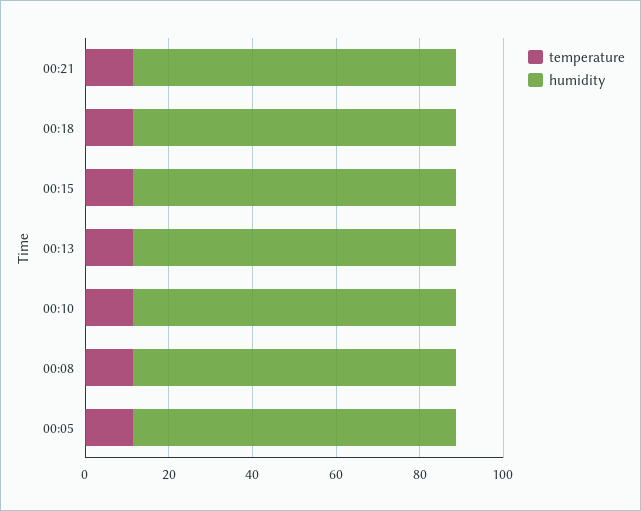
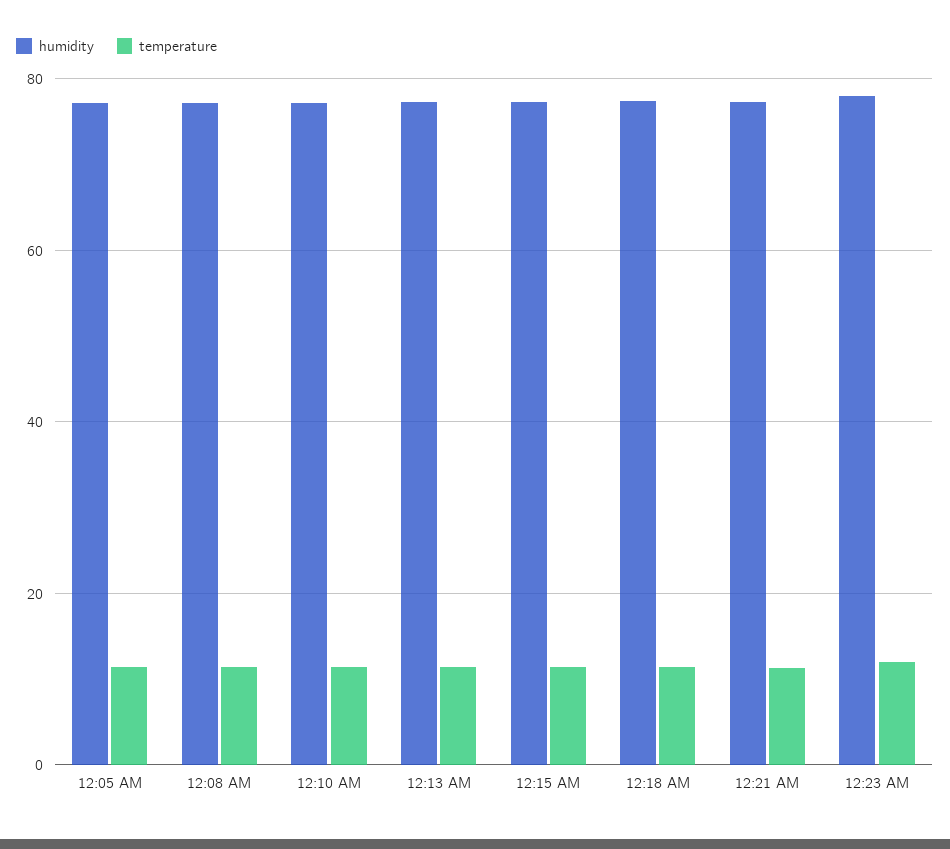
humidity, 12:23 AM: none -> 78
temperature, 12:23 AM: none -> 12

